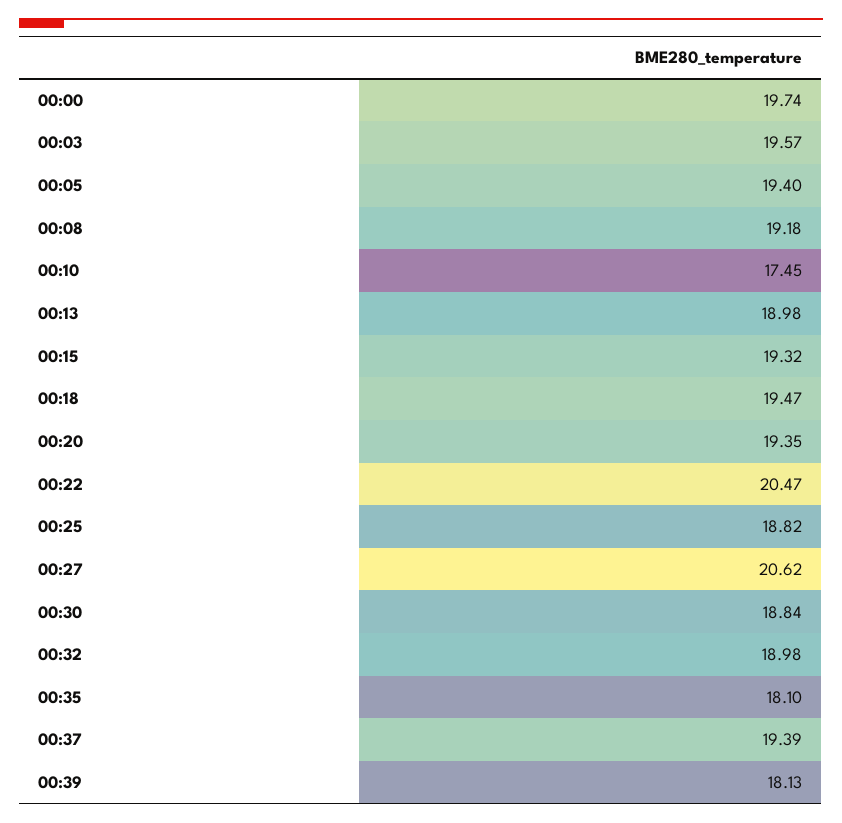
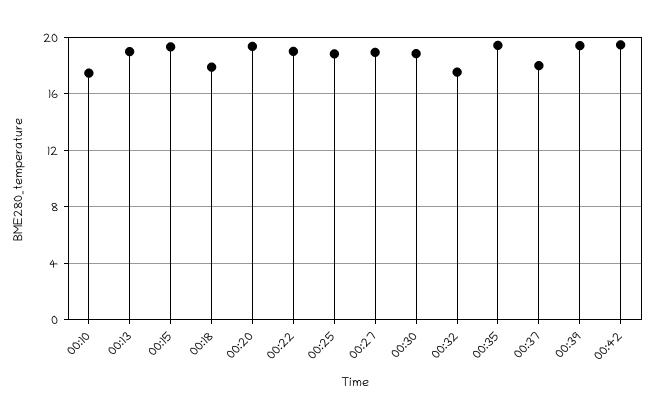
00:00: 19.74 -> none
00:03: 19.57 -> none
00:05: 19.4 -> none
00:08: 19.18 -> none
00:18: 19.47 -> 18
00:22: 20.47 -> 19
00:27: 20.62 -> 19
00:32: 18.98 -> 17.5
00:35: 18.1 -> 19.5
00:37: 19.39 -> 18
00:39: 18.13 -> 19.5
00:42: none -> 19.5

